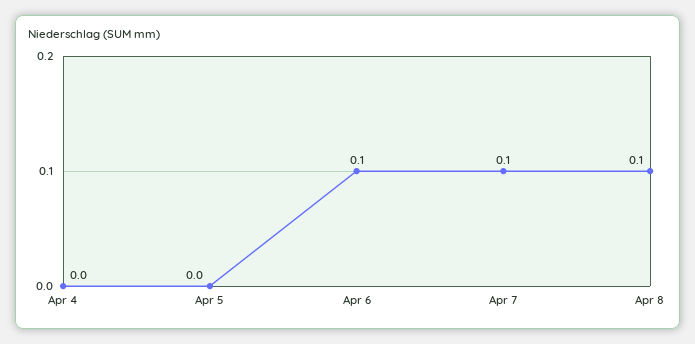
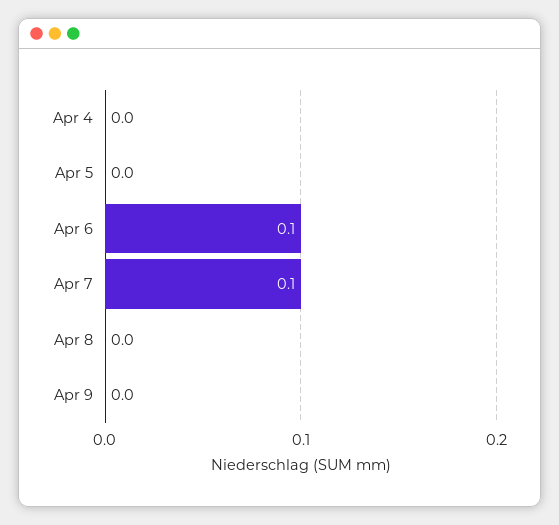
Apr 8: 0.1 -> 0
Apr 9: none -> 0

